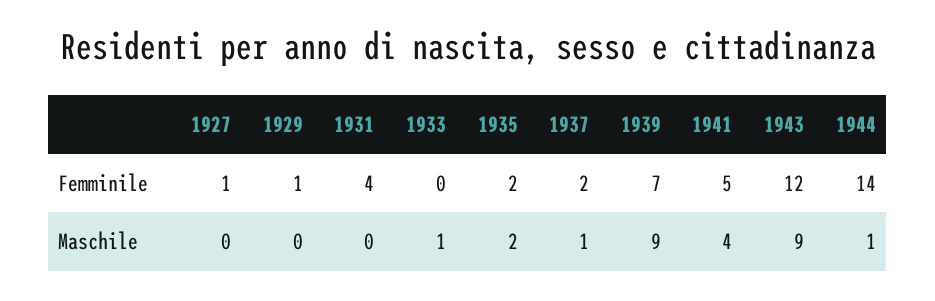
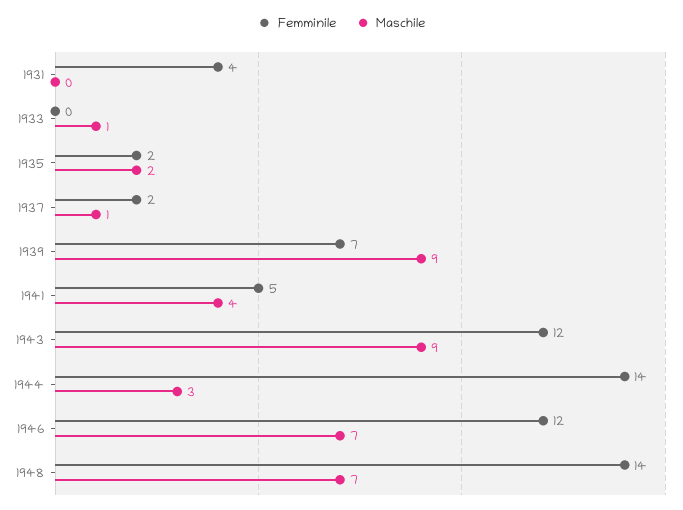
Femminile, 1927: 1 -> none
Femminile, 1929: 1 -> none
Maschile, 1927: 0 -> none
Maschile, 1929: 0 -> none
Maschile, 1944: 1 -> 3
Femminile, 1946: none -> 12
Maschile, 1946: none -> 7
Femminile, 1948: none -> 14
Maschile, 1948: none -> 7

